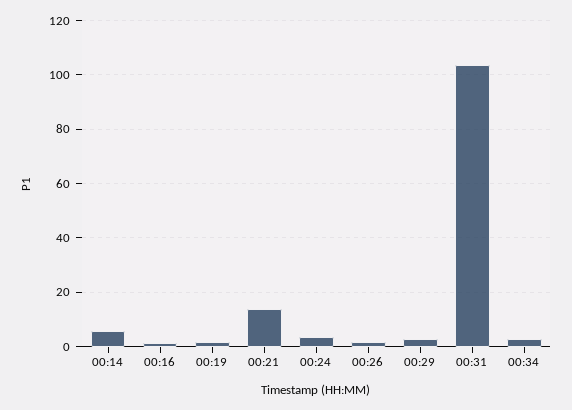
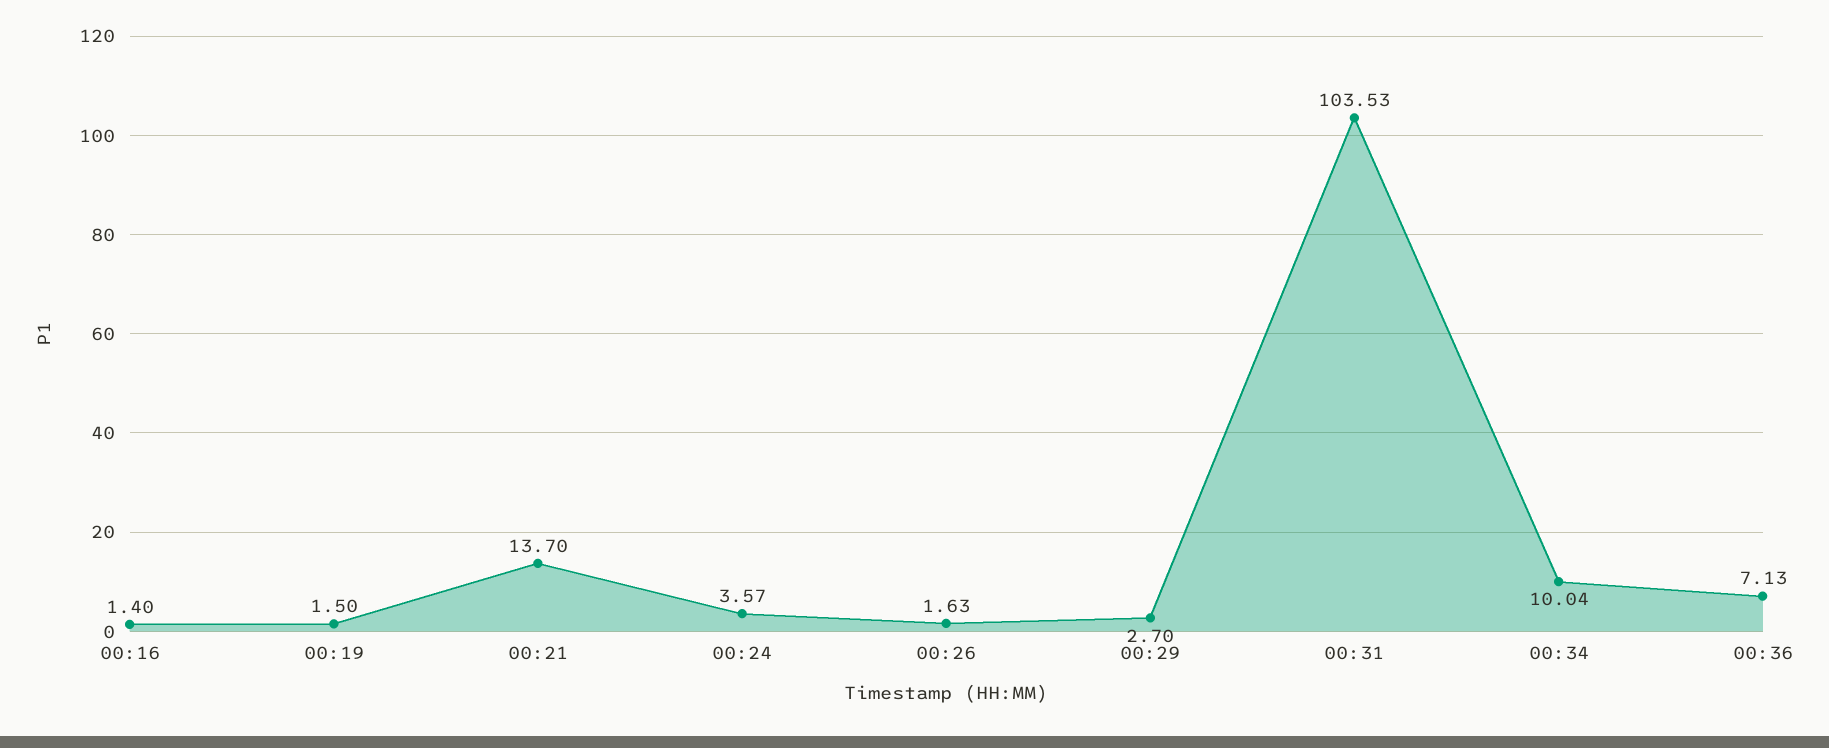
00:14: 5 -> none
00:34: 2.5 -> 10.04
00:36: none -> 7.13

